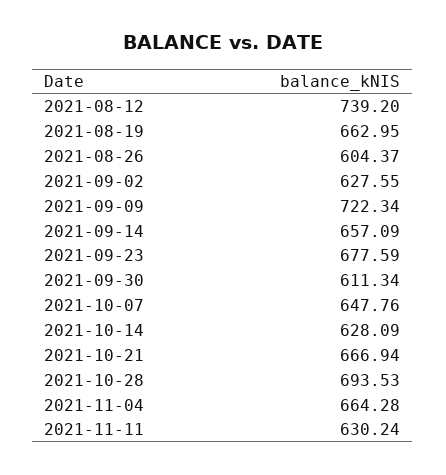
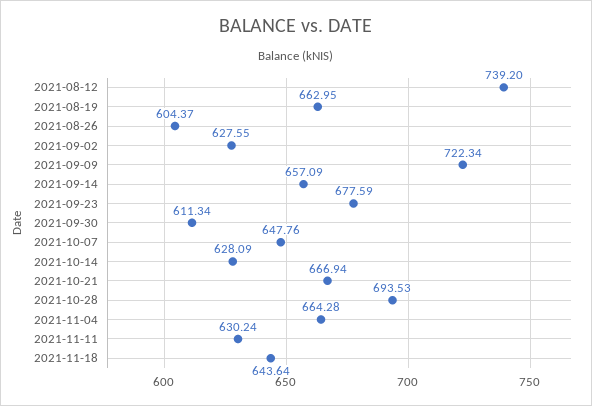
2021-11-18: none -> 643.64

